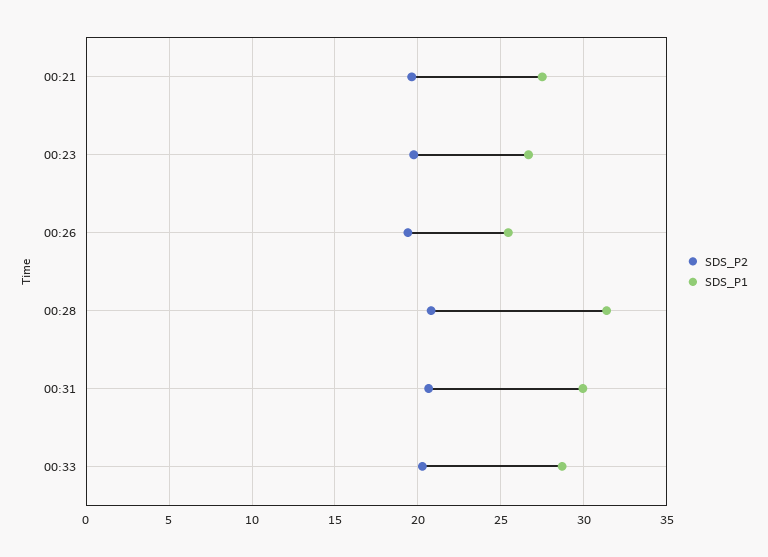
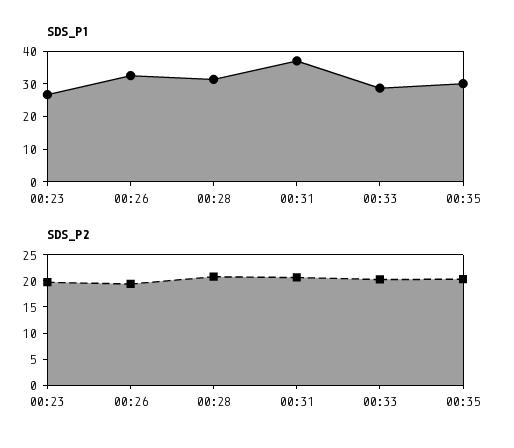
SDS_P2, 00:21: 19.5 -> none
SDS_P1, 00:21: 27.5 -> none
SDS_P1, 00:26: 25.5 -> 32.5
SDS_P1, 00:31: 30 -> 37.5
SDS_P1, 00:35: none -> 30
SDS_P2, 00:35: none -> 20

